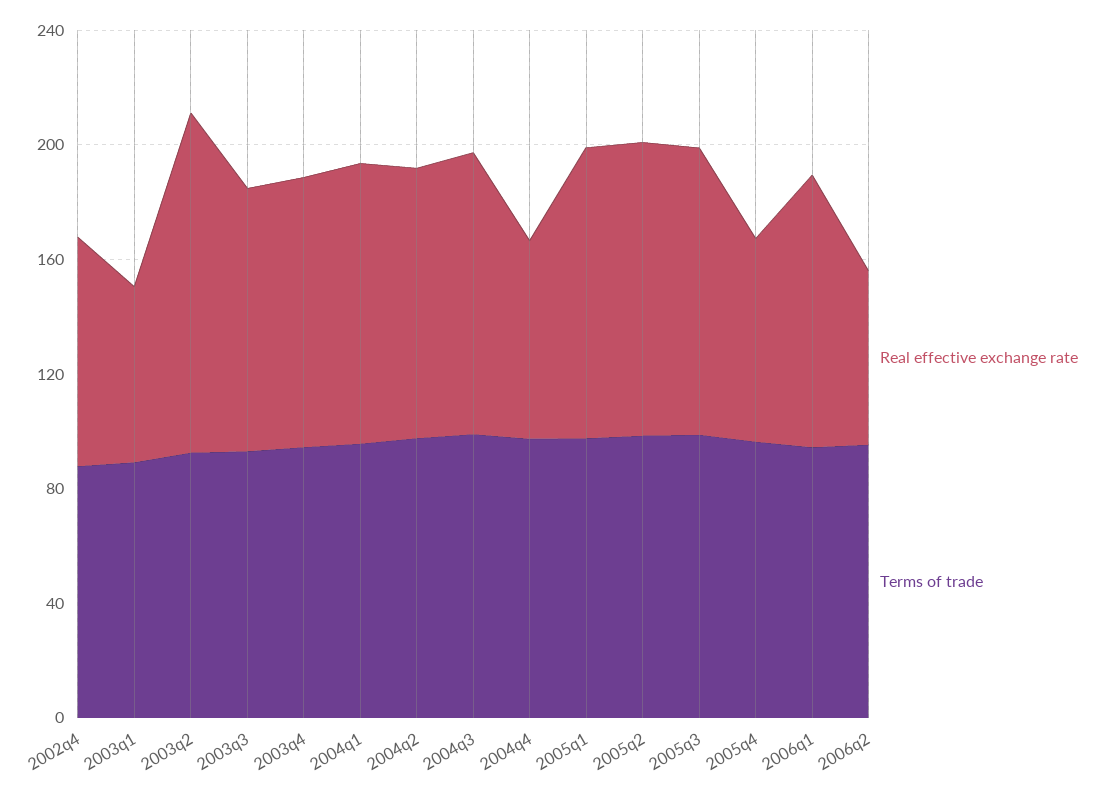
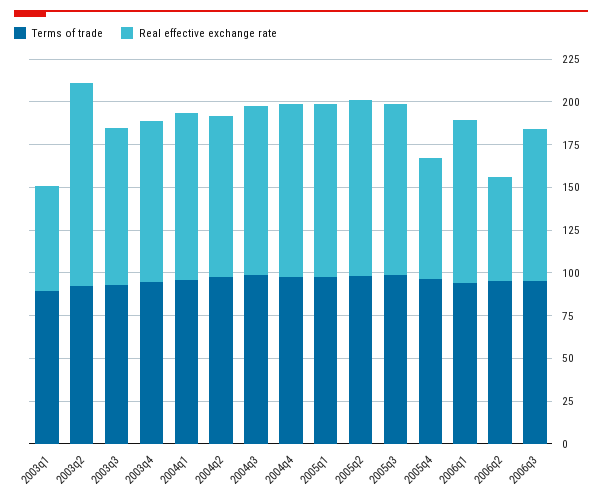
Real effective exchange rate, 2002q4: 80 -> none
Terms of trade, 2002q4: 90 -> none
Real effective exchange rate, 2004q4: 70 -> 100
Terms of trade, 2006q3: none -> 95
Real effective exchange rate, 2006q3: none -> 90

